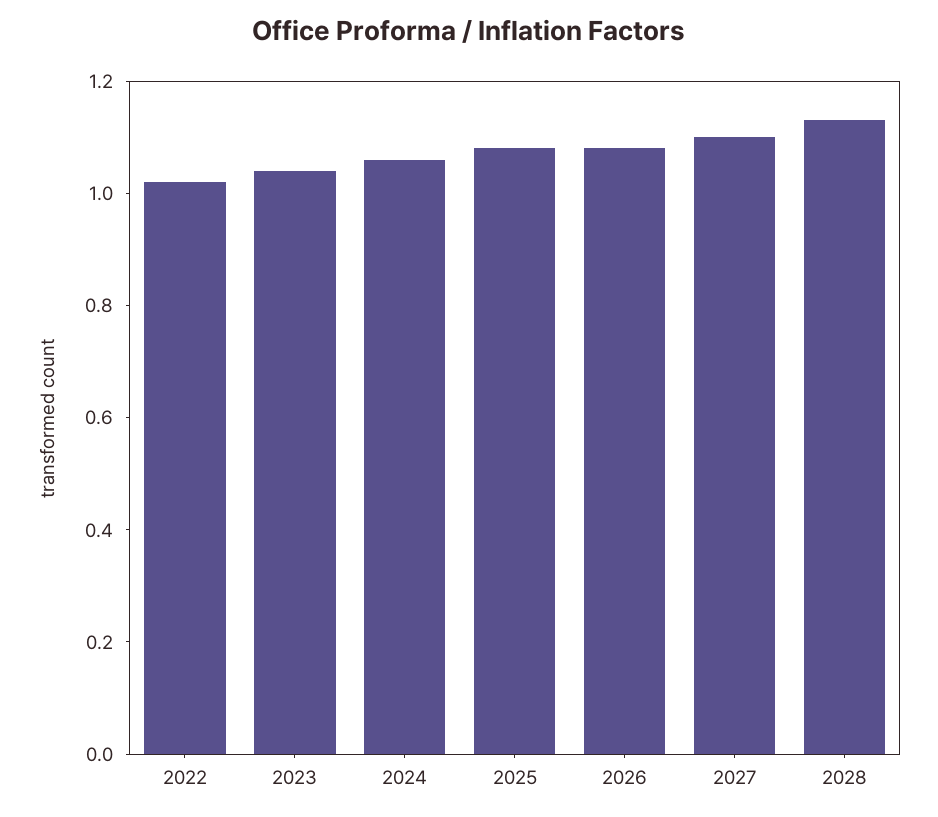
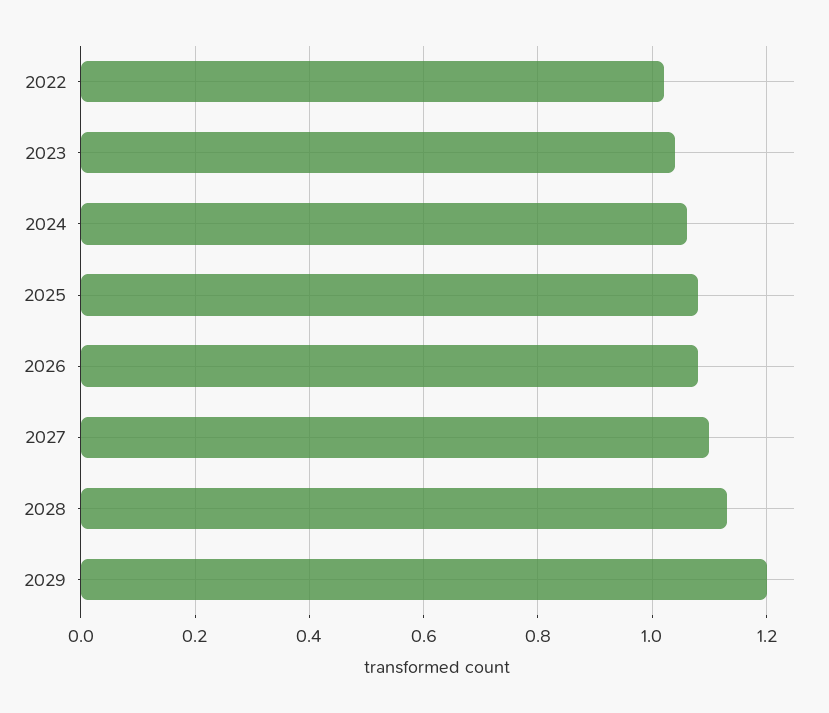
2029: none -> 1.2

